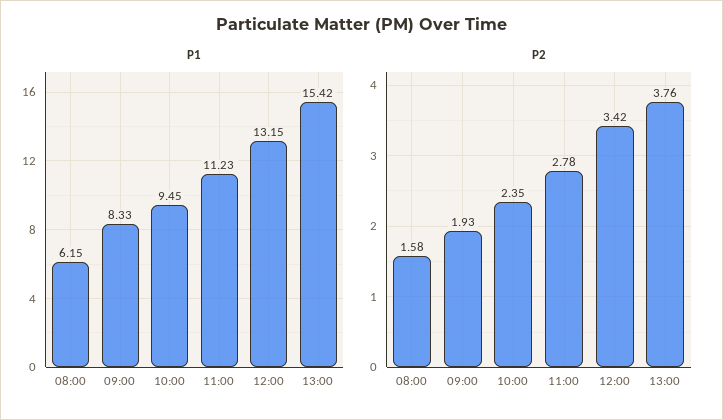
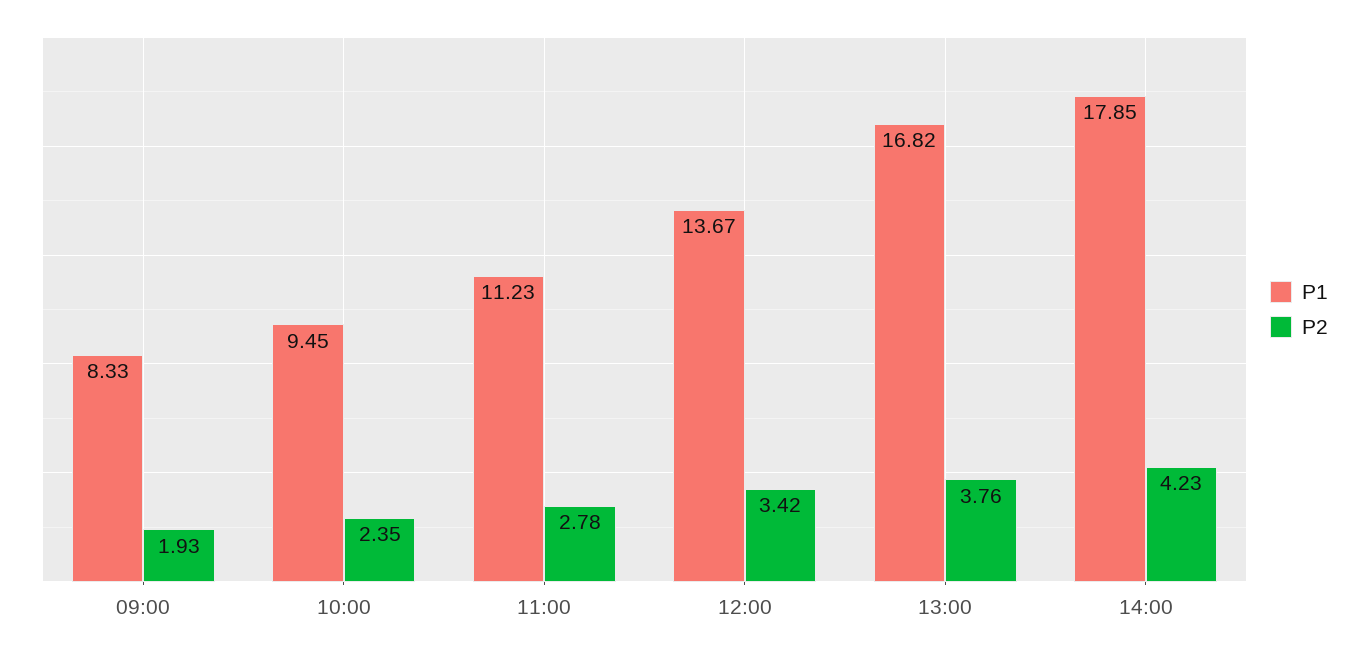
P1, 08:00: 6.15 -> none
P1, 12:00: 13.15 -> 13.67
P1, 13:00: 15.42 -> 16.82
P2, 08:00: 1.58 -> none
P1, 14:00: none -> 17.85
P2, 14:00: none -> 4.23

